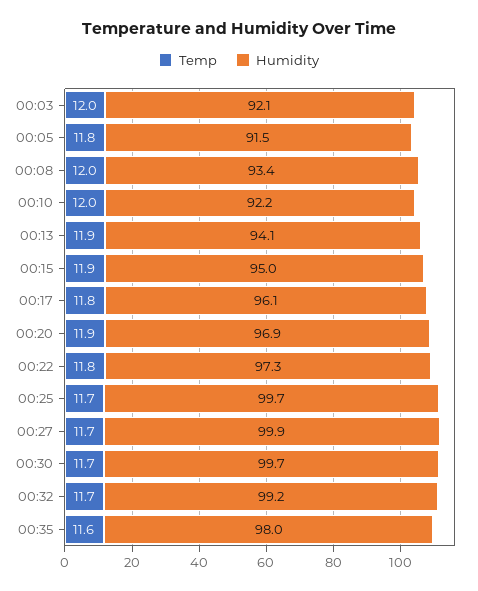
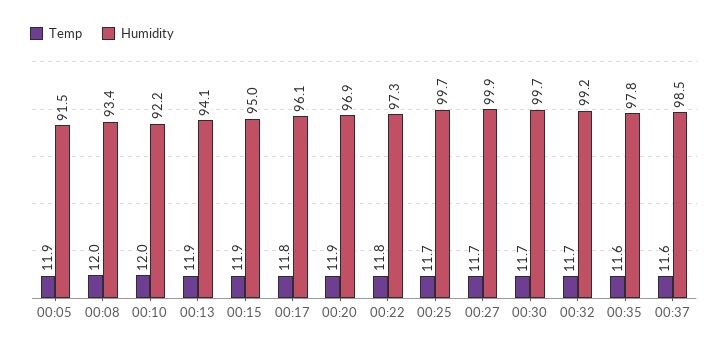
Temp, 00:03: 12 -> none
Humidity, 00:03: 92.1 -> none
Temp, 00:05: 11.8 -> 11.9
Humidity, 00:35: 98 -> 97.8
Temp, 00:37: none -> 11.6
Humidity, 00:37: none -> 98.5

